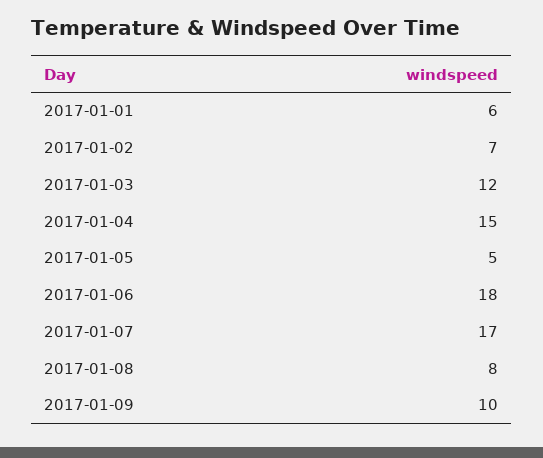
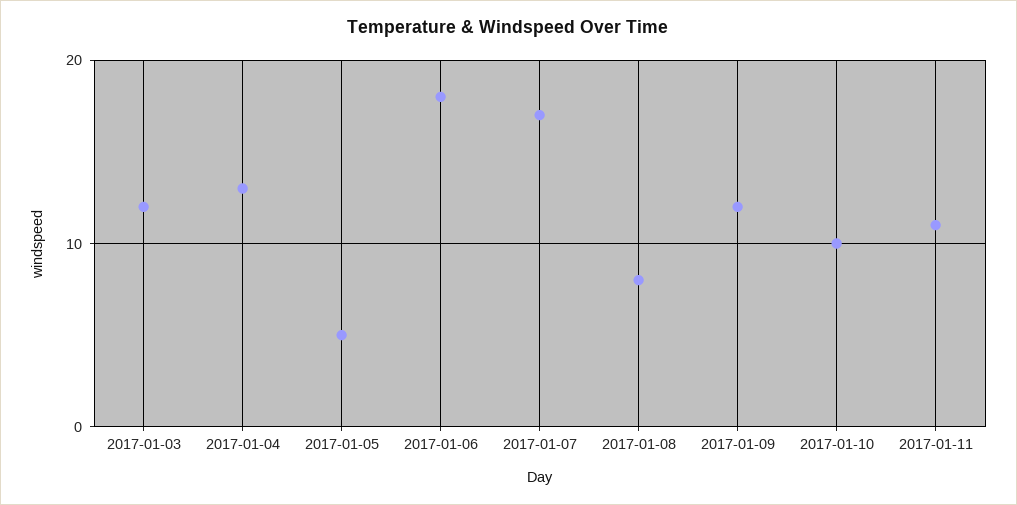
2017-01-01: 6 -> none
2017-01-02: 7 -> none
2017-01-04: 15 -> 13
2017-01-09: 10 -> 12
2017-01-10: none -> 10
2017-01-11: none -> 11

